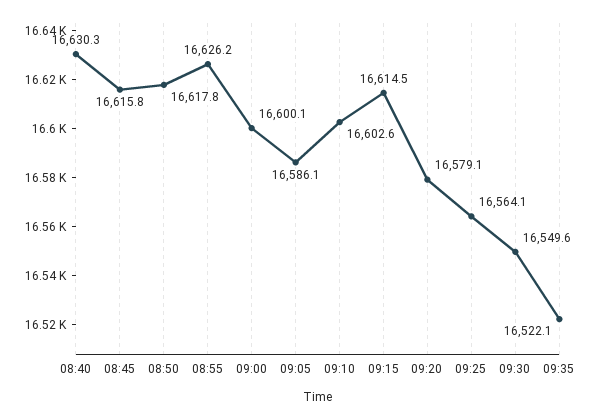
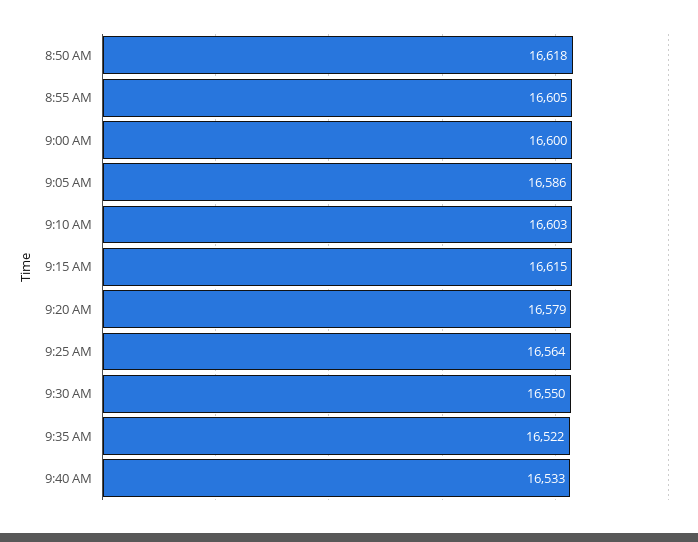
08:40: 16630.3 -> none
08:45: 16615.8 -> none
08:55: 16626.2 -> 16605
9:40 AM: none -> 16533

